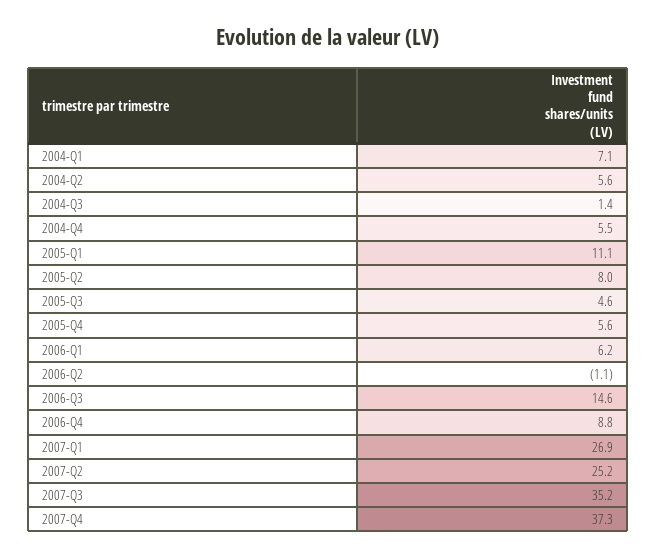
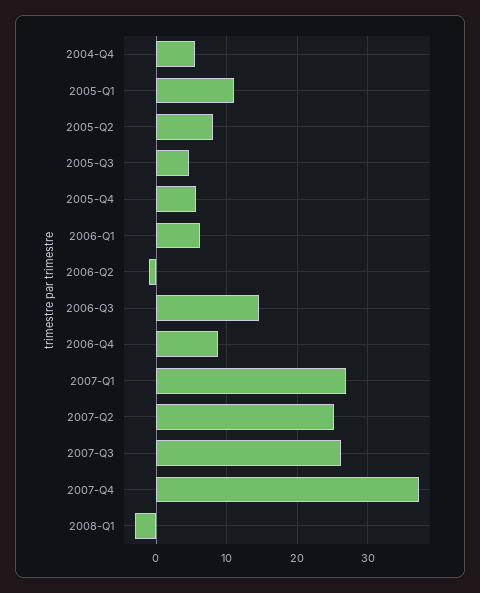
2004-Q1: 7.1 -> none
2004-Q2: 5.6 -> none
2004-Q3: 1.4 -> none
2007-Q3: 35.2 -> 26
2008-Q1: none -> -3

